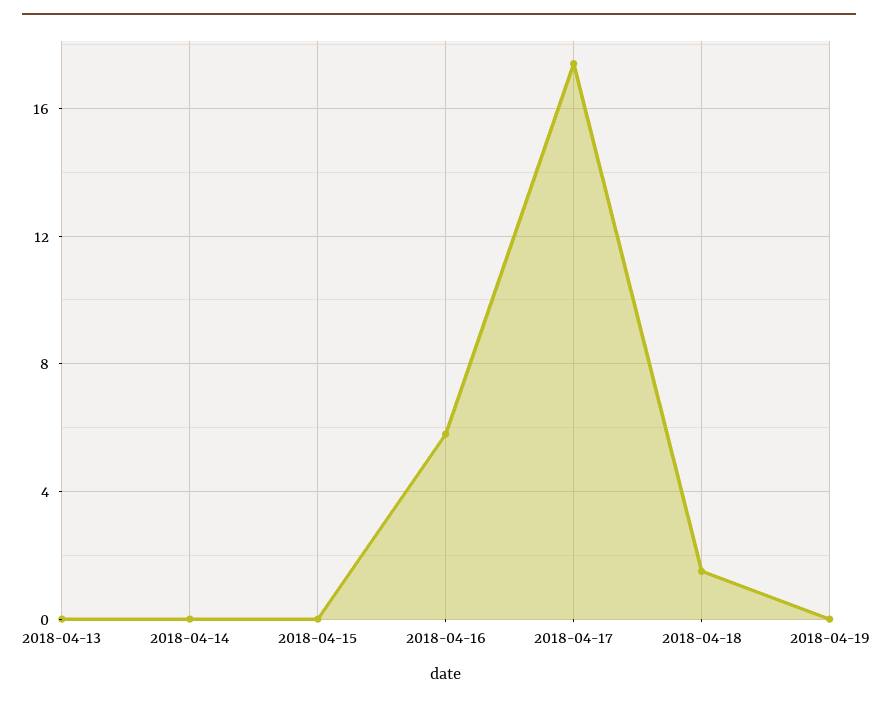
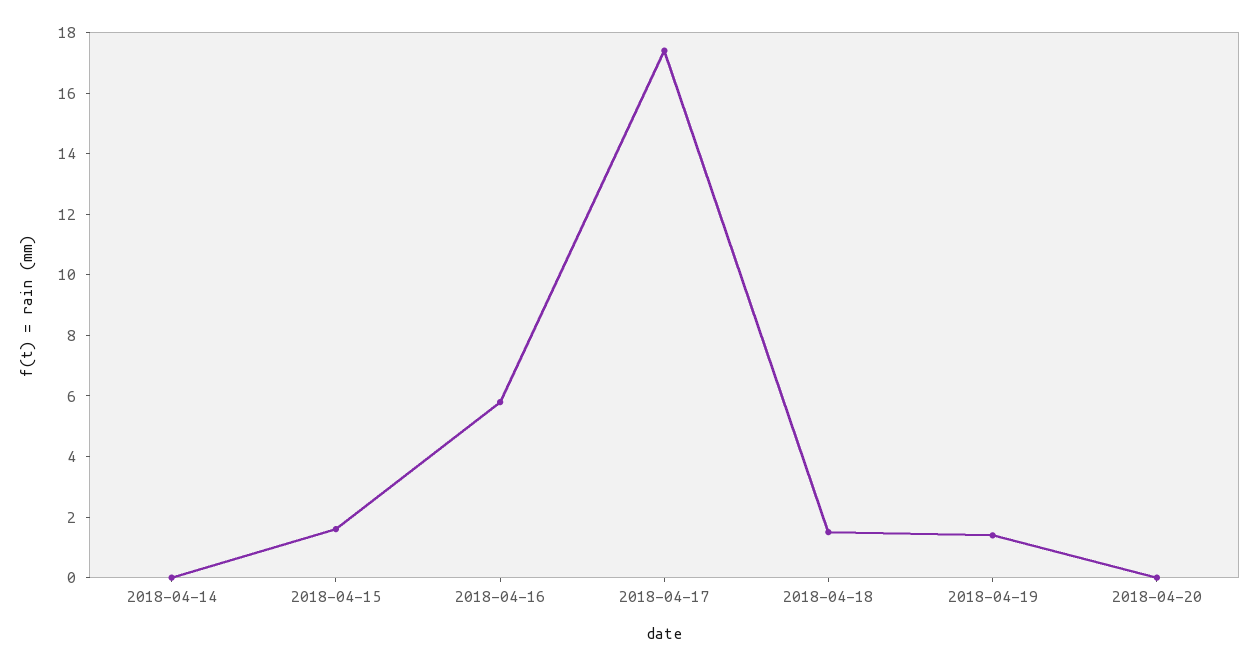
2018-04-13: 0 -> none
2018-04-15: 0 -> 1.5
2018-04-19: 0 -> 1.5
2018-04-20: none -> 0

